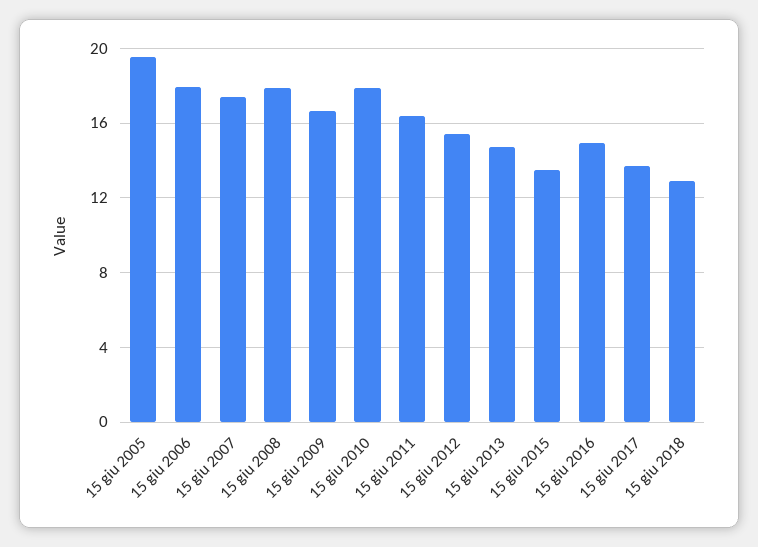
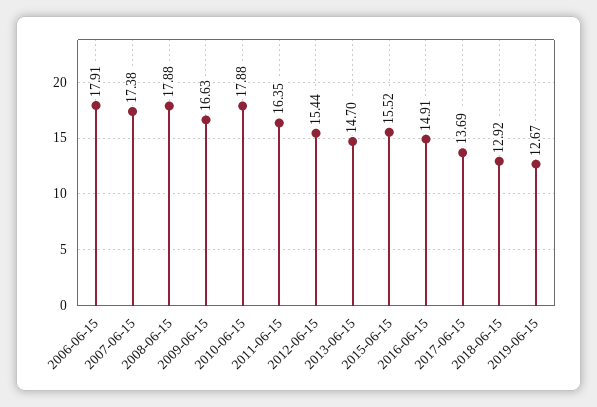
15 giu 2005: 19.5 -> none
15 giu 2015: 13.5 -> 15.52
2019-06-15: none -> 12.67

